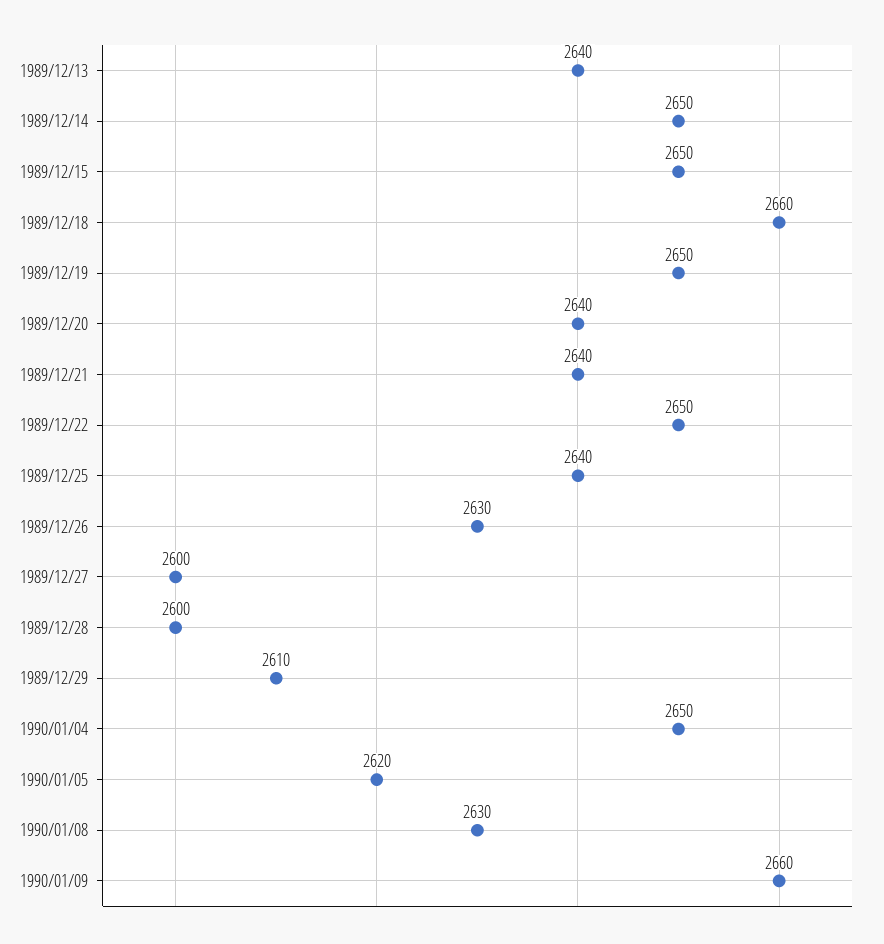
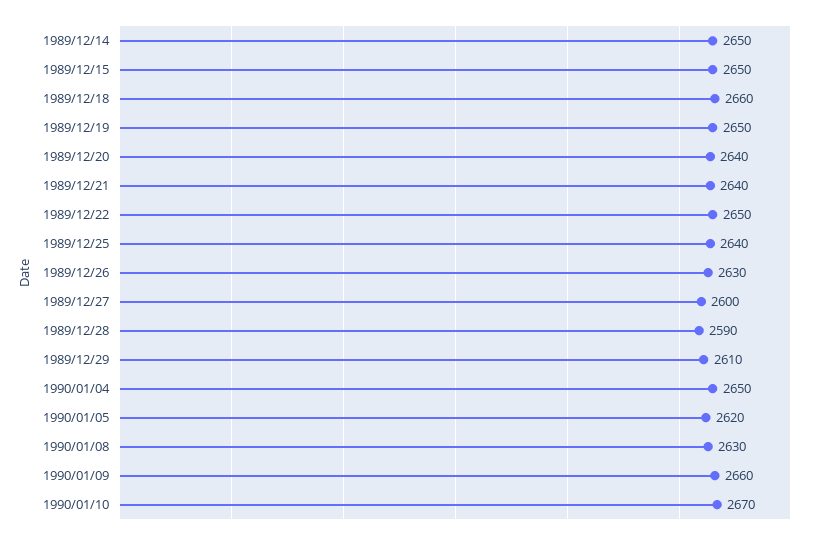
1989/12/13: 2640 -> none
1989/12/28: 2600 -> 2590
1990/01/10: none -> 2670

